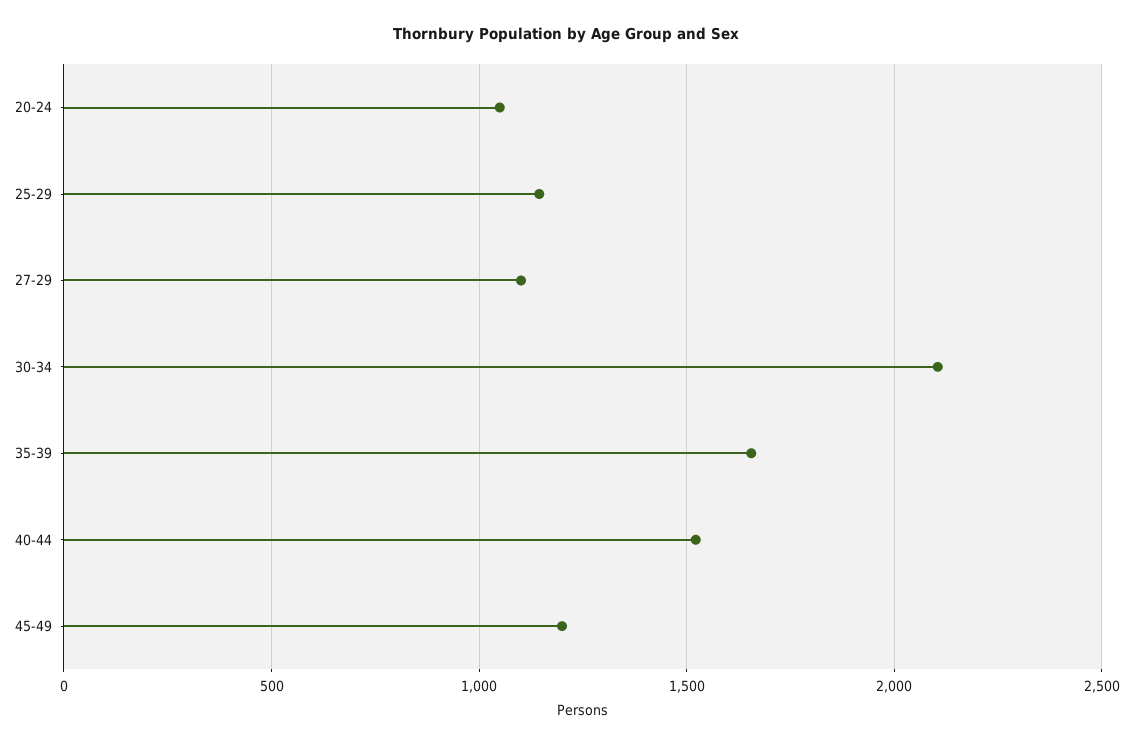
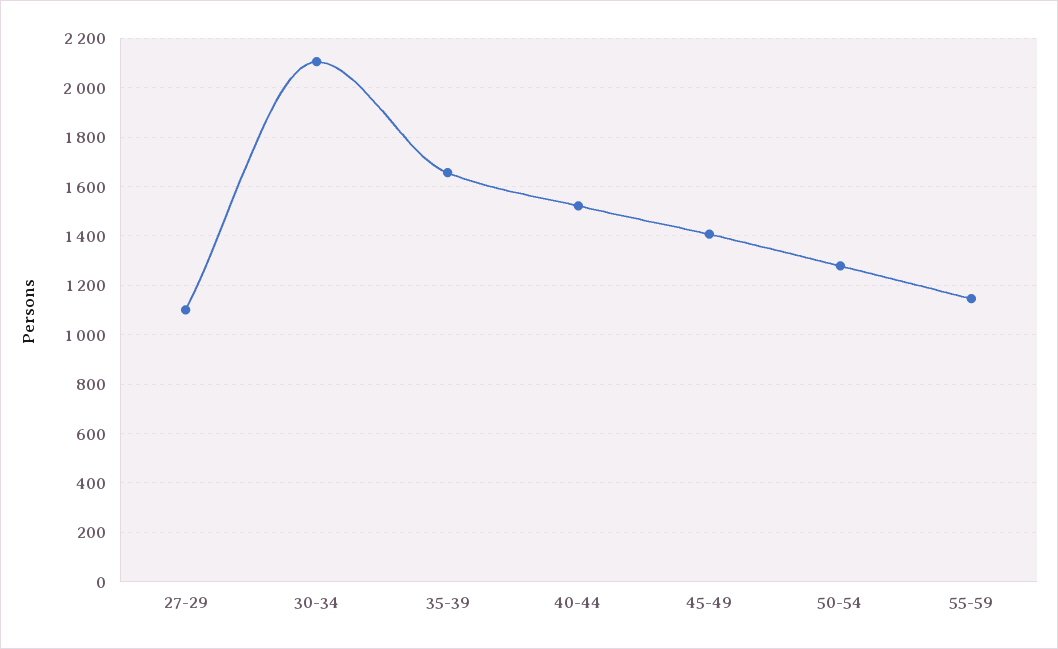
20-24: 1050 -> none
25-29: 1150 -> none
45-49: 1200 -> 1400
50-54: none -> 1275
55-59: none -> 1150

